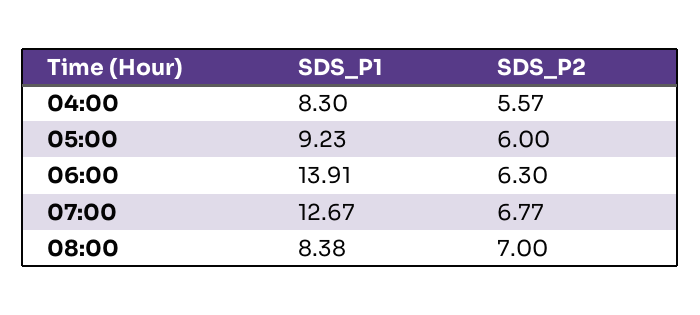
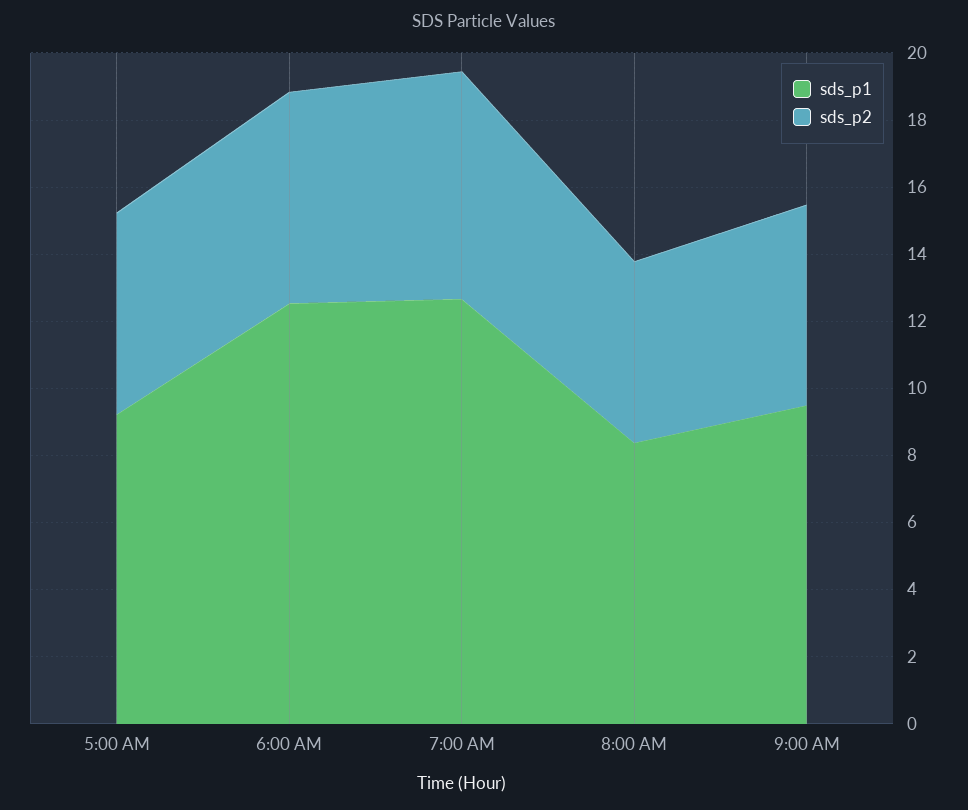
SDS_P1, 04:00: 8.3 -> none
SDS_P2, 04:00: 5.57 -> none
SDS_P1, 06:00: 13.91 -> 12.5
SDS_P2, 08:00: 7 -> 5.5
SDS_P1, 9:00 AM: none -> 9.5
SDS_P2, 9:00 AM: none -> 6

